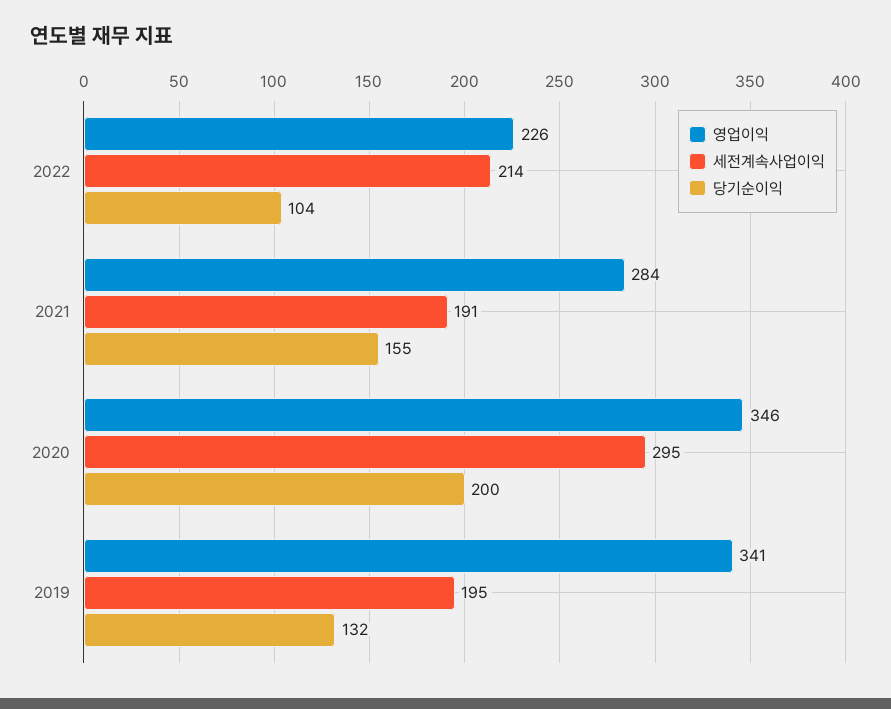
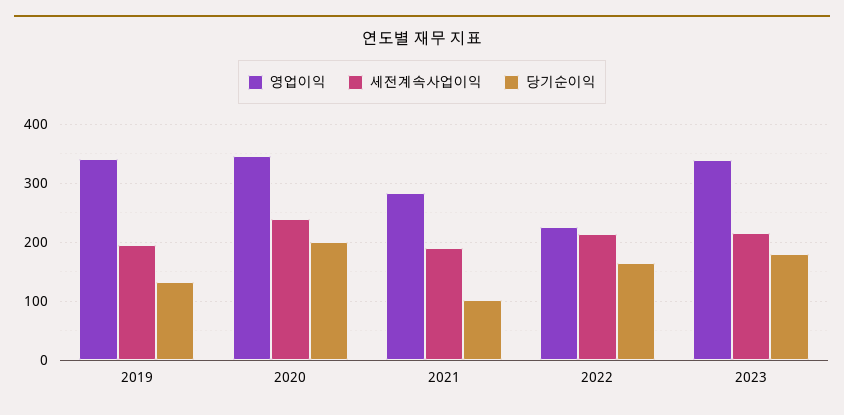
당기순이익, 2022: 104 -> 160
당기순이익, 2021: 155 -> 100
세전계속사업이익, 2020: 295 -> 240
영업이익, 2023: none -> 340
세전계속사업이익, 2023: none -> 220
당기순이익, 2023: none -> 180

